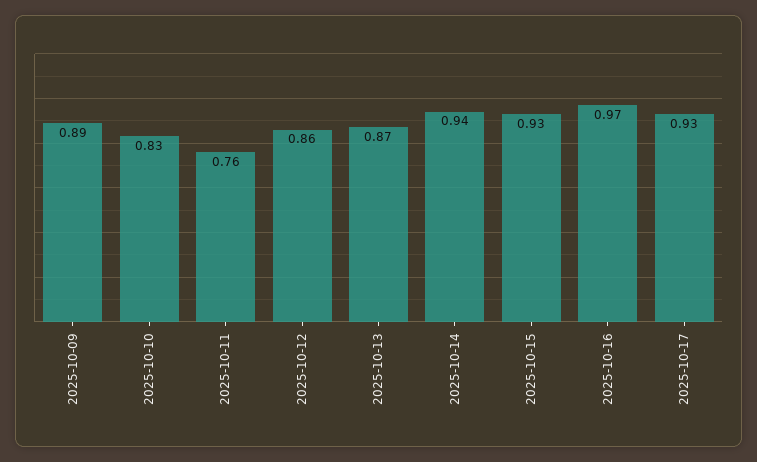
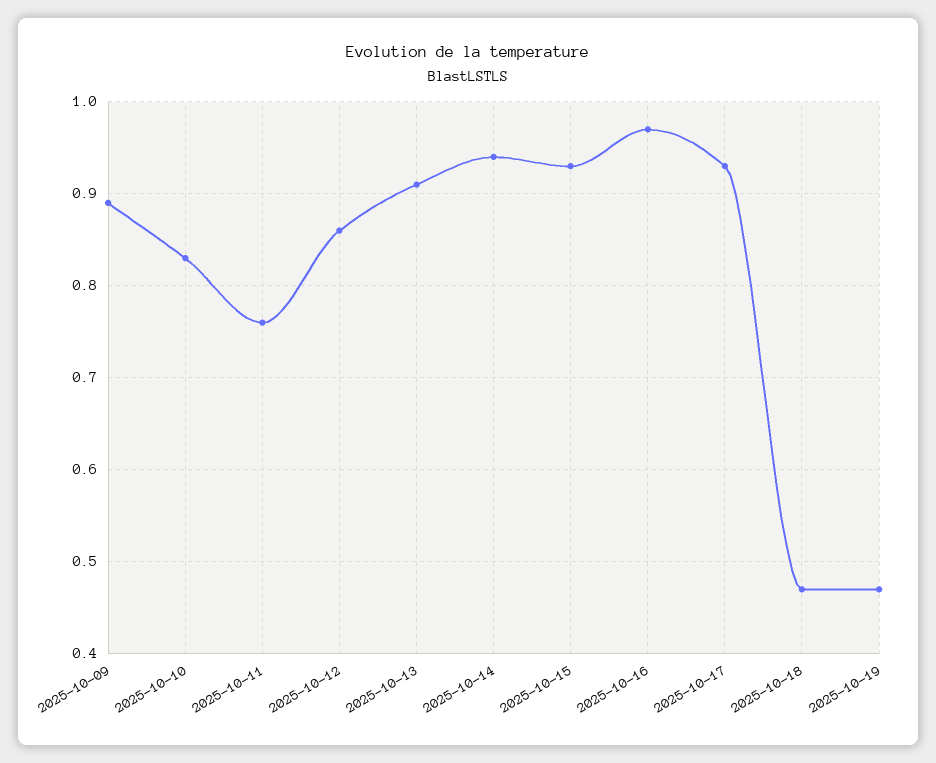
2025-10-13: 0.87 -> 0.91
2025-10-18: none -> 0.47
2025-10-19: none -> 0.47

